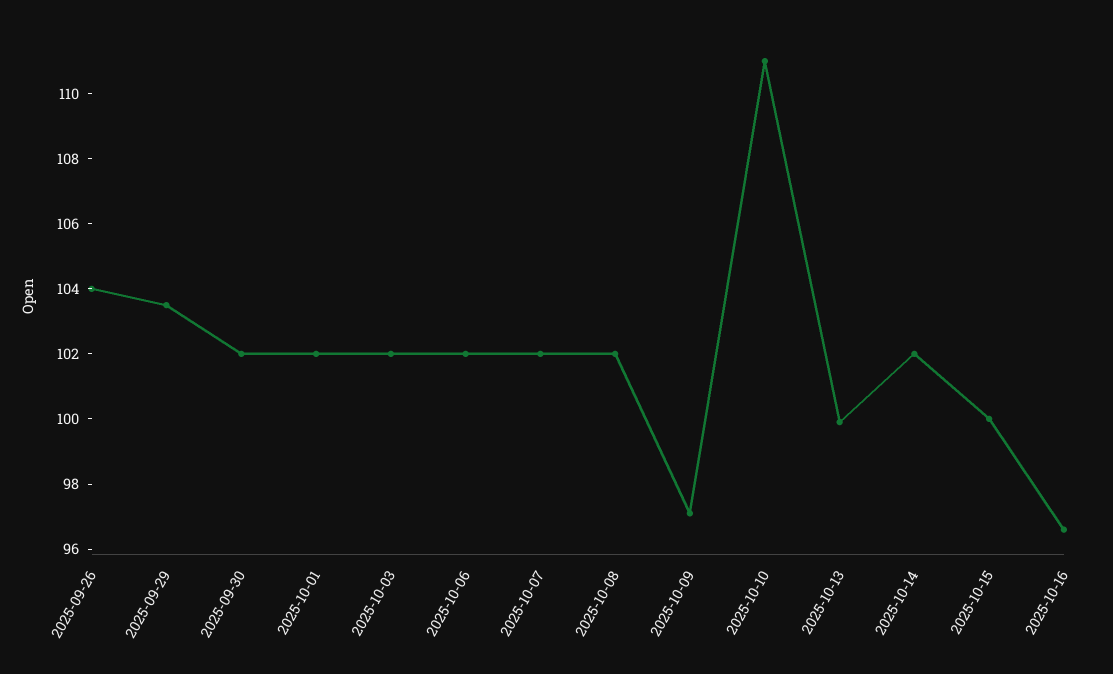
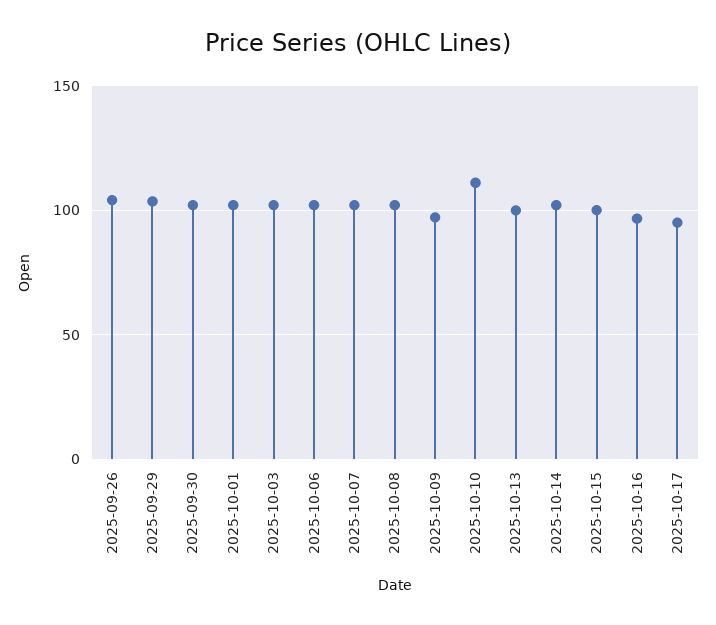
2025-10-17: none -> 95

